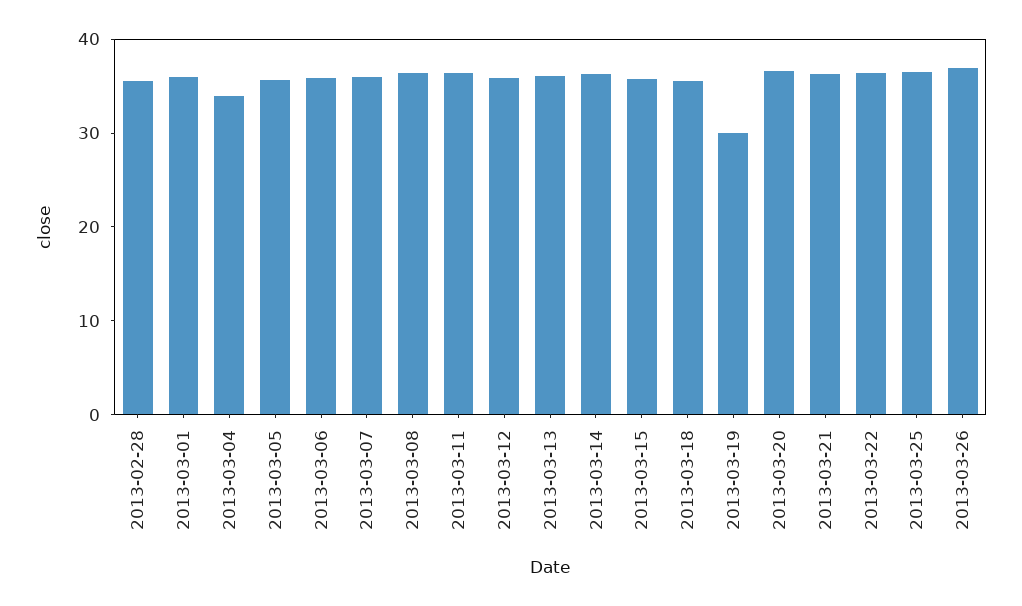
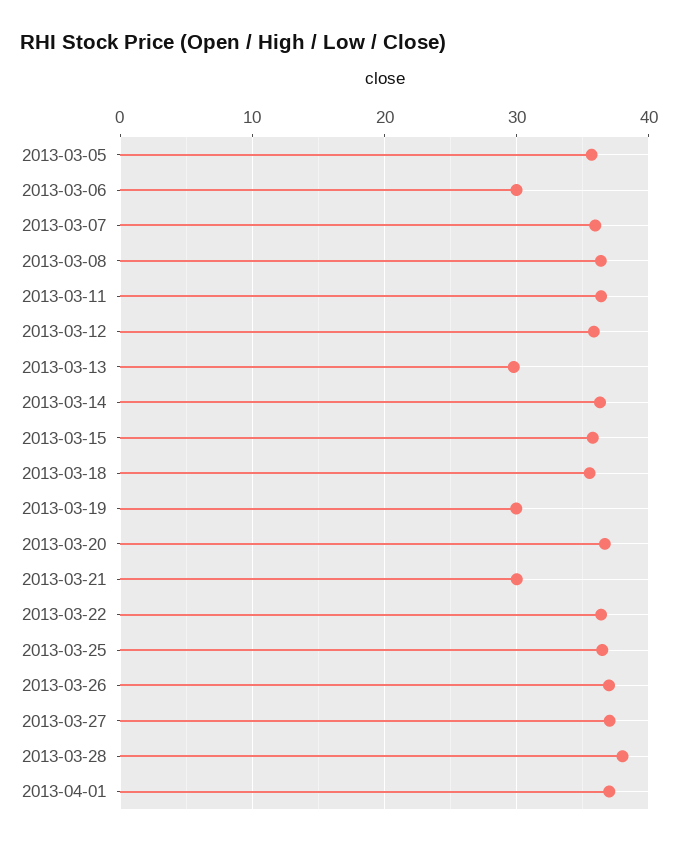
2013-02-28: 36 -> none
2013-03-01: 36 -> none
2013-03-04: 34 -> none
2013-03-06: 36 -> 30
2013-03-13: 36 -> 30
2013-03-21: 36 -> 30
2013-03-27: none -> 37
2013-03-28: none -> 38
2013-04-01: none -> 37

